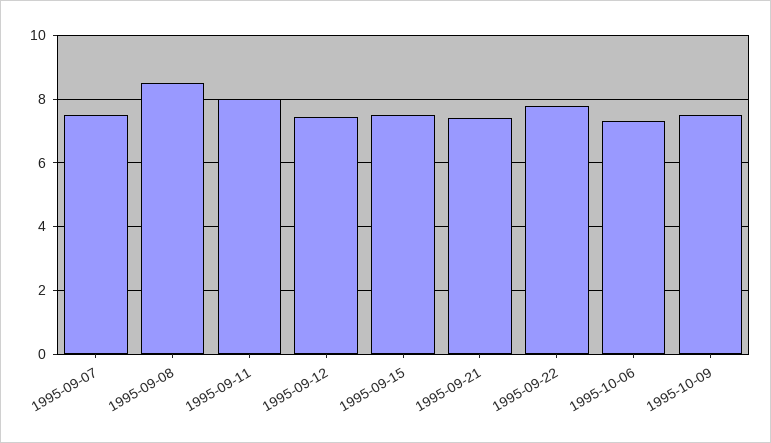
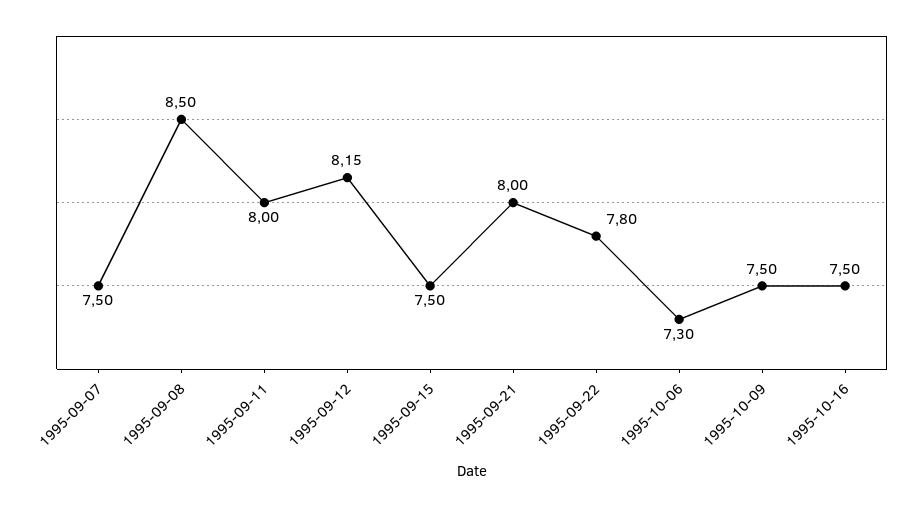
1995-09-12: 7.4 -> 8.15
1995-09-21: 7.4 -> 8
1995-10-16: none -> 7.5

